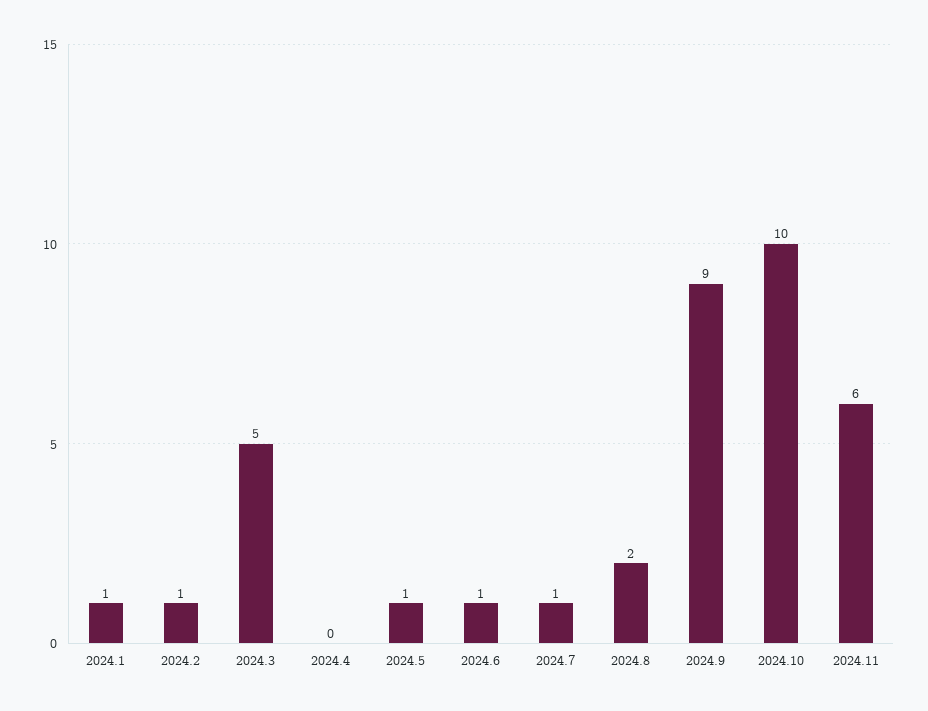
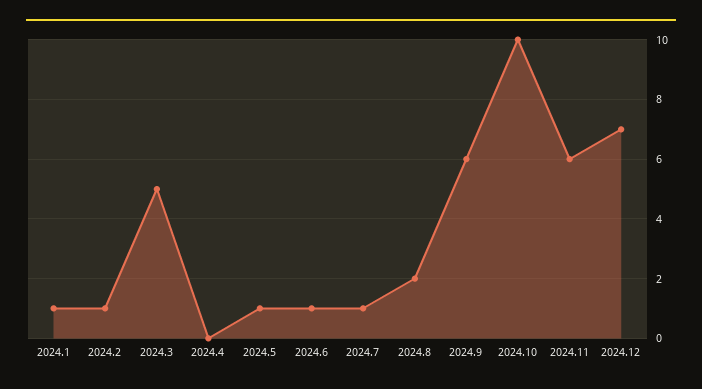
2024.9: 9 -> 6
2024.12: none -> 7

